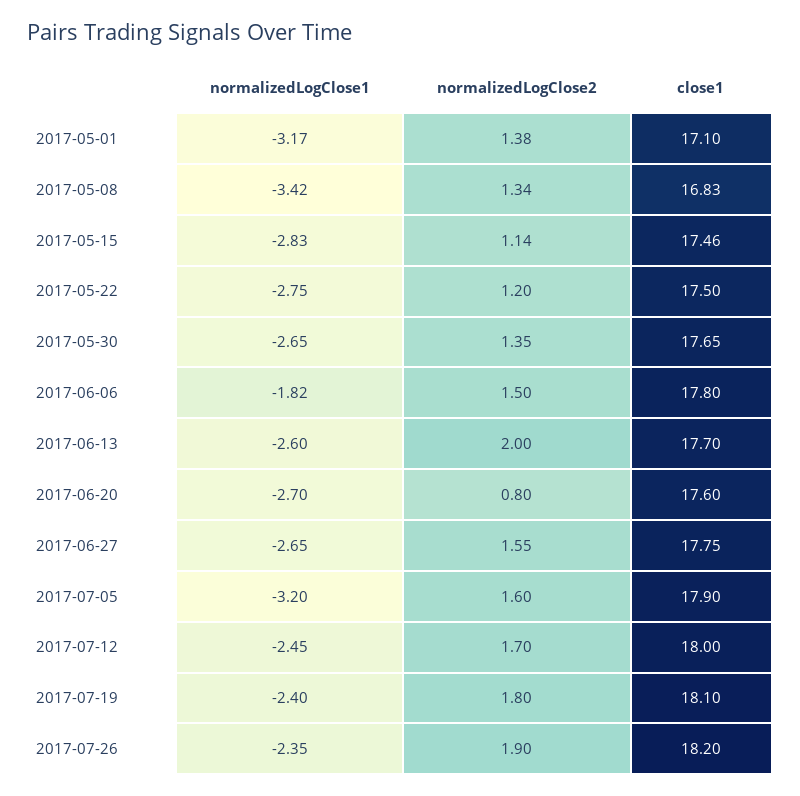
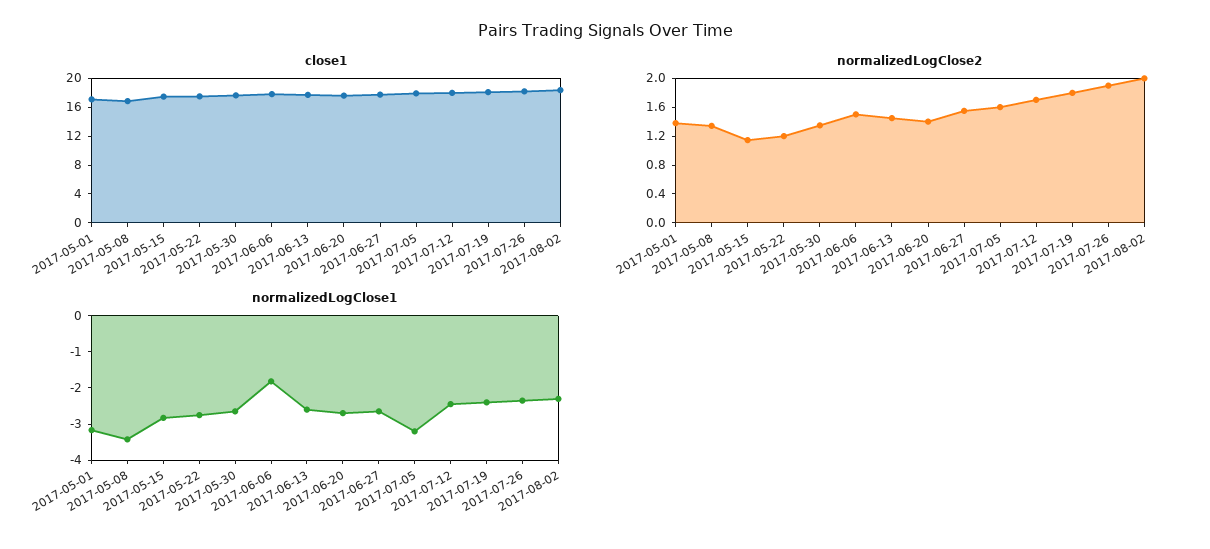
normalizedLogClose2, 2017-06-13: 2 -> 1.4
normalizedLogClose2, 2017-06-20: 0.8 -> 1.4
close1, 2017-08-02: none -> 18
normalizedLogClose2, 2017-08-02: none -> 2
normalizedLogClose1, 2017-08-02: none -> -2.25

